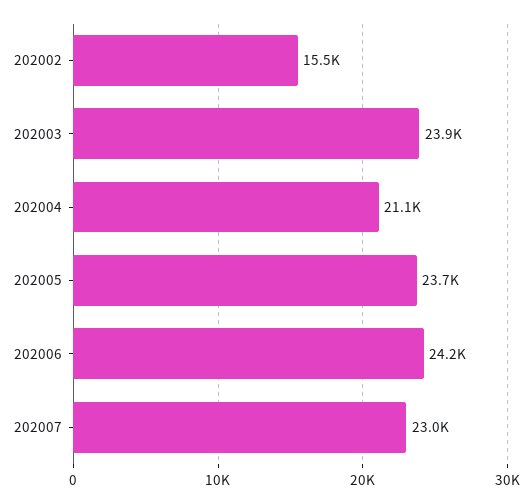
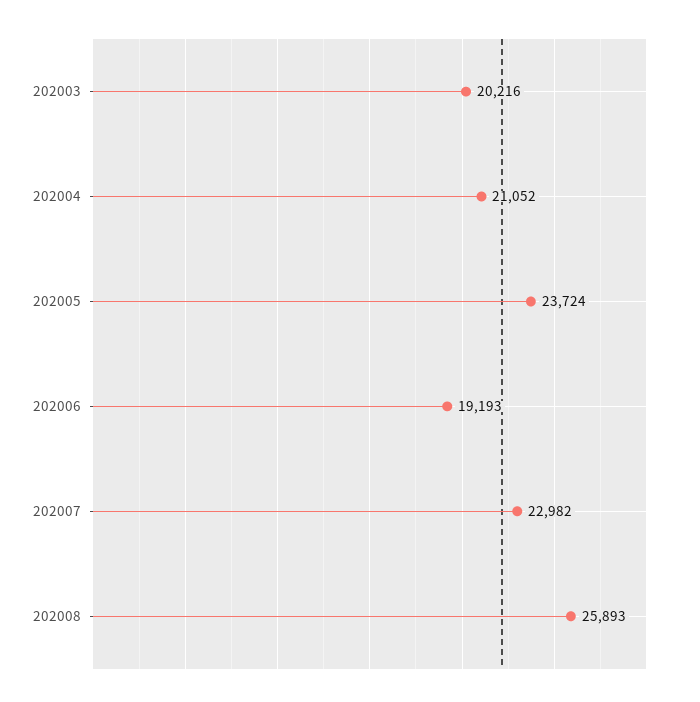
202002: 15500 -> none
202003: 23900 -> 20216
202006: 24200 -> 19193
202008: none -> 25893

